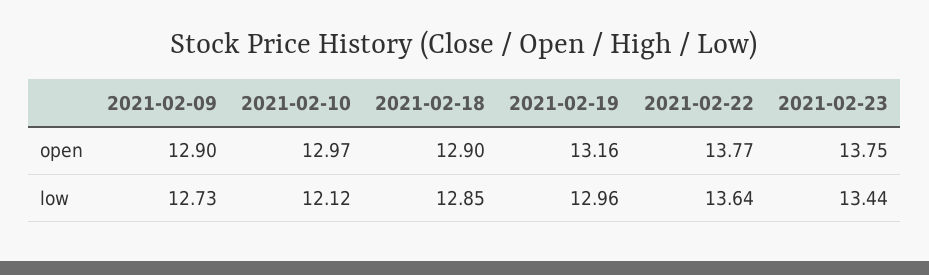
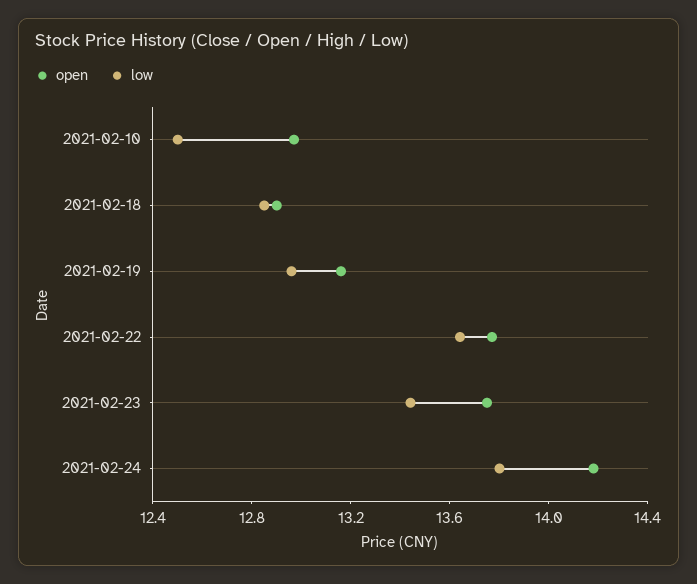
open, 2021-02-09: 12.9 -> none
low, 2021-02-09: 12.73 -> none
low, 2021-02-10: 12.12 -> 12.5
open, 2021-02-24: none -> 14.2
low, 2021-02-24: none -> 13.8

